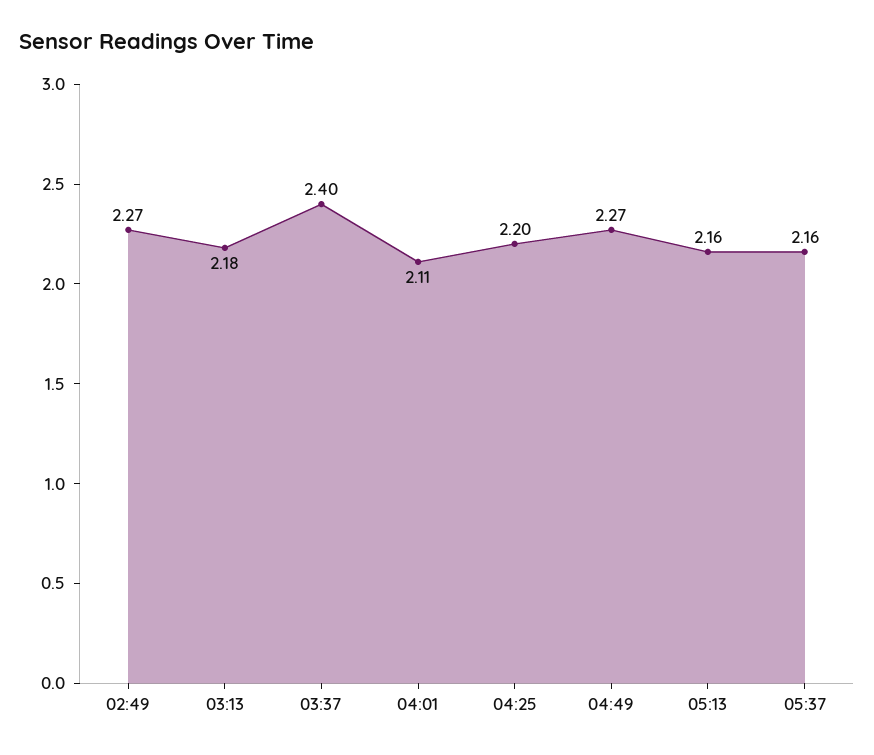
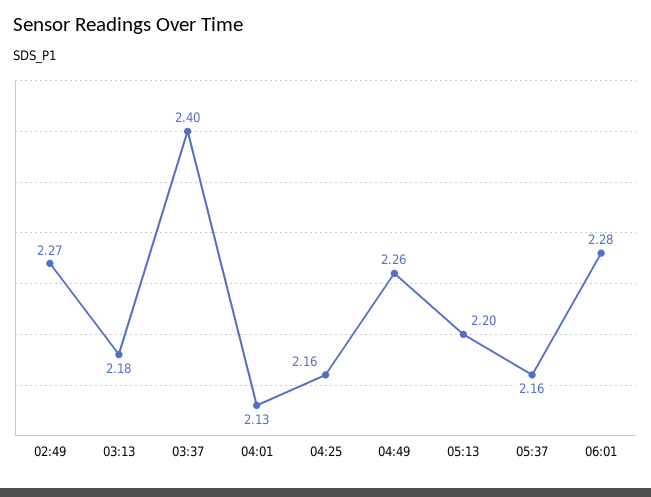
04:01: 2.11 -> 2.13
04:25: 2.2 -> 2.16
04:49: 2.27 -> 2.26
05:13: 2.16 -> 2.2
06:01: none -> 2.28

